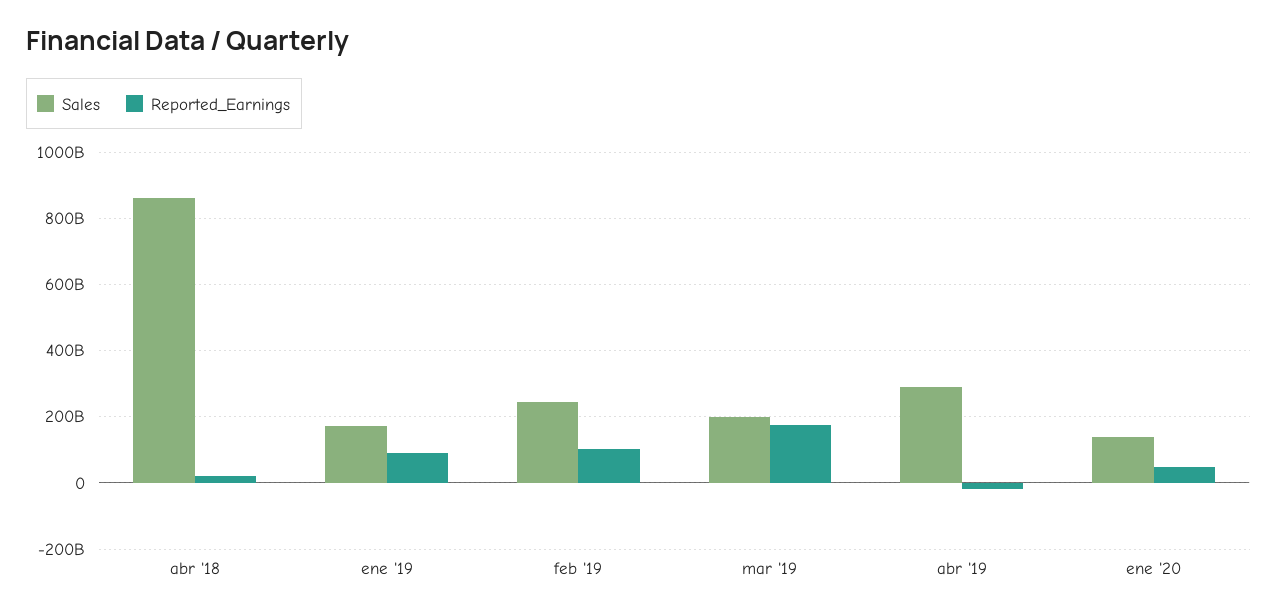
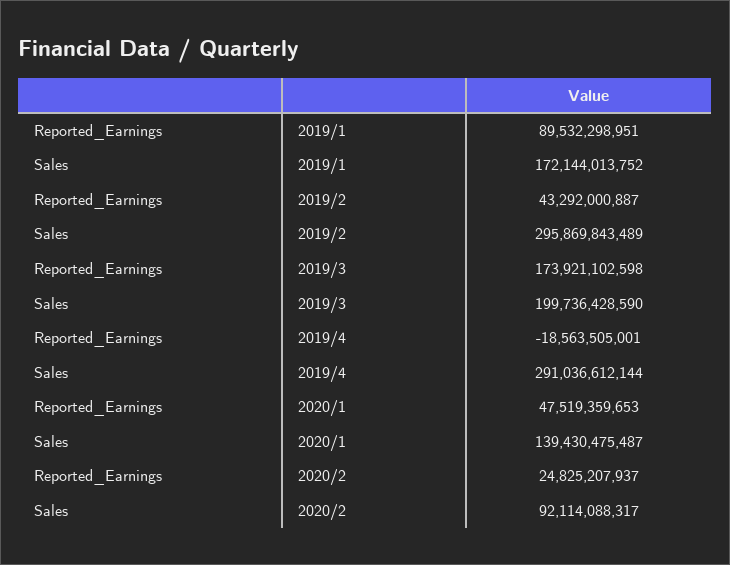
Sales, abr '18: 860000000000 -> none
Reported_Earnings, abr '18: 20000000000 -> none
Sales, feb '19: 240000000000 -> 295869843489
Reported_Earnings, feb '19: 100000000000 -> 43292000887
Reported_Earnings, 2020/2: none -> 24825207937
Sales, 2020/2: none -> 92114088317

